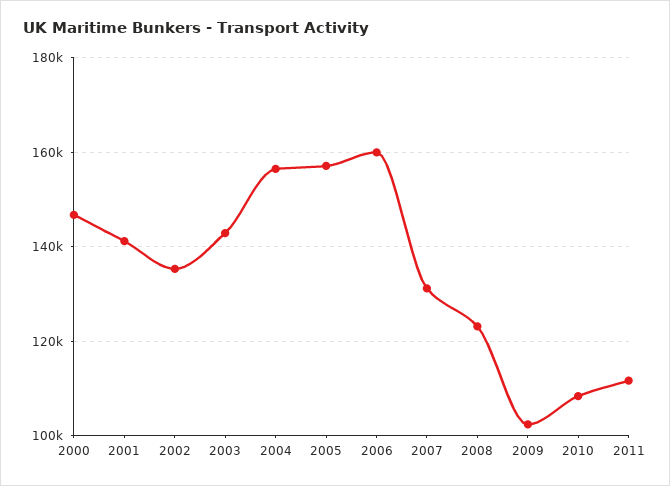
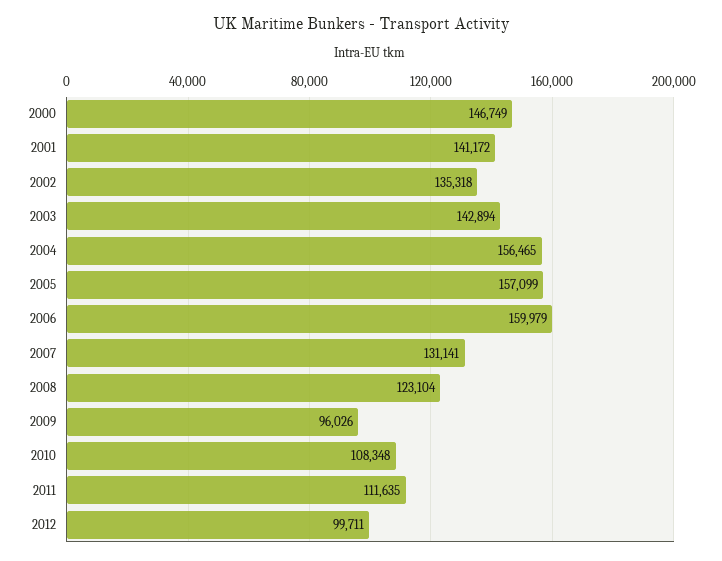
2009: 102000 -> 96026
2012: none -> 99711

